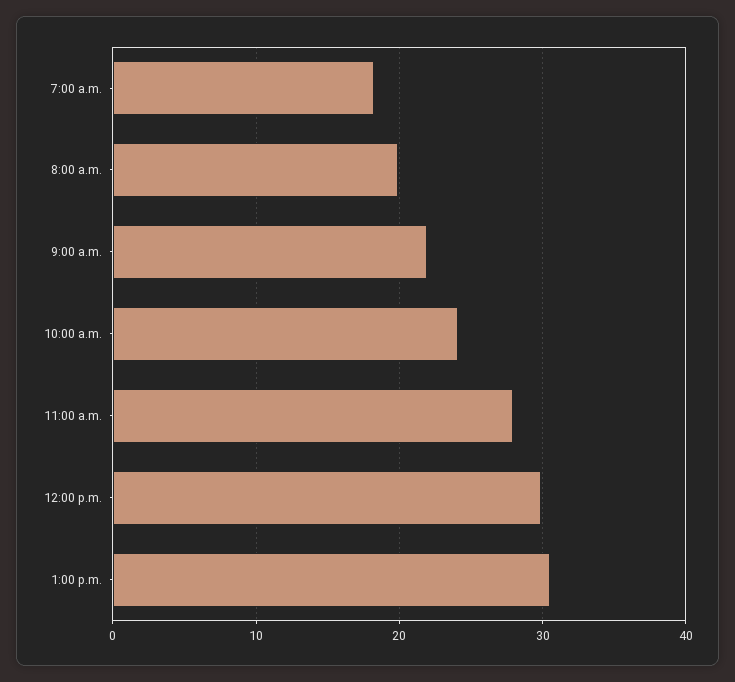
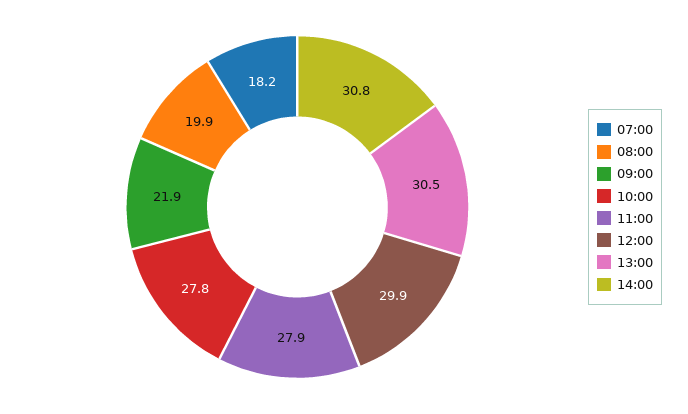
10:00 a.m.: 24 -> 27.8
14:00: none -> 30.8

